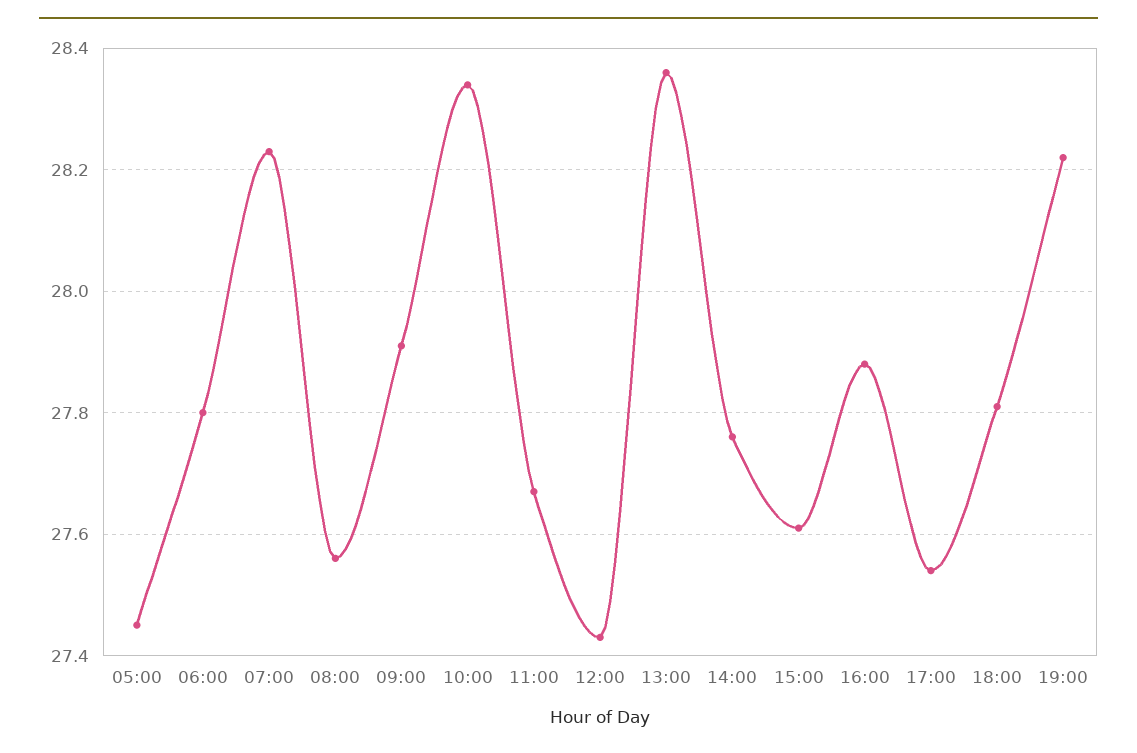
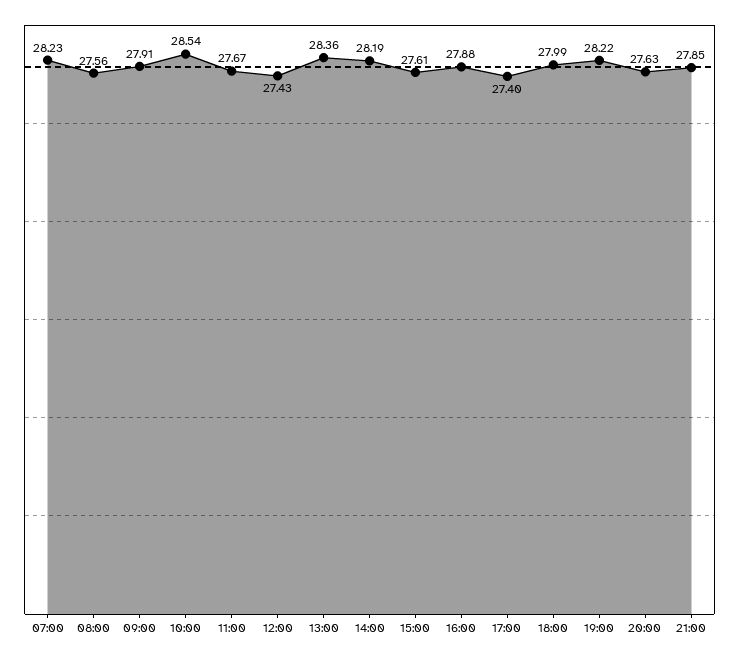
05:00: 27.45 -> none
06:00: 27.8 -> none
10:00: 28.35 -> 28.54
14:00: 27.75 -> 28.19
17:00: 27.55 -> 27.4
18:00: 27.8 -> 27.99
20:00: none -> 27.63
21:00: none -> 27.85

